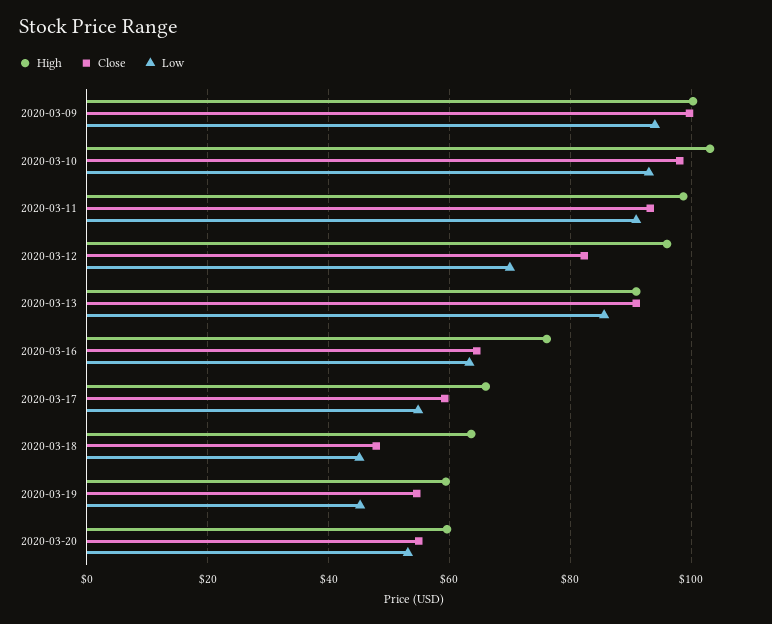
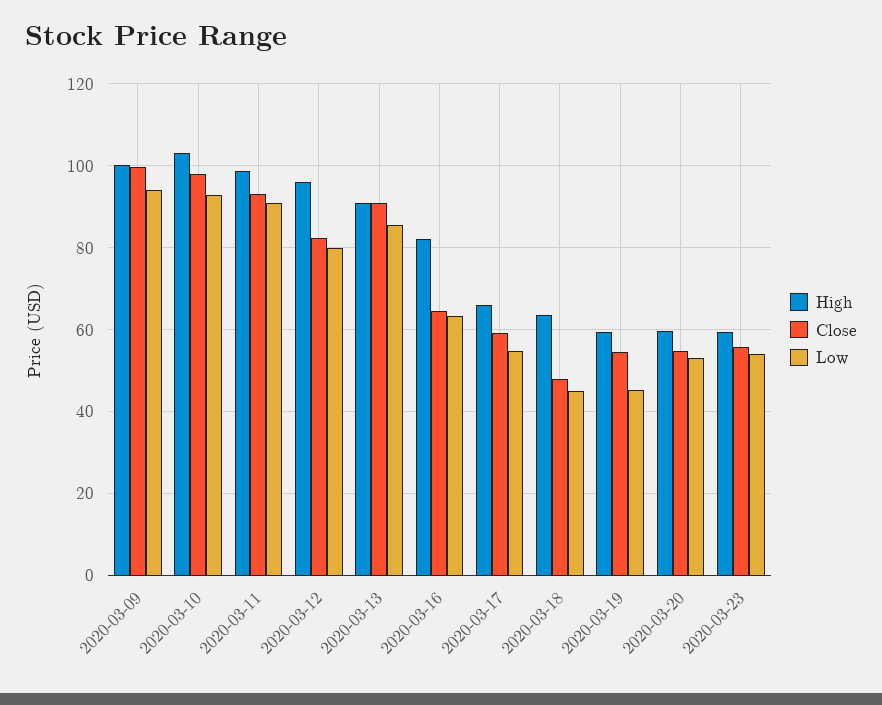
Low, 2020-03-12: 70 -> 80
High, 2020-03-16: 76 -> 82
High, 2020-03-23: none -> 60
Close, 2020-03-23: none -> 56
Low, 2020-03-23: none -> 54

